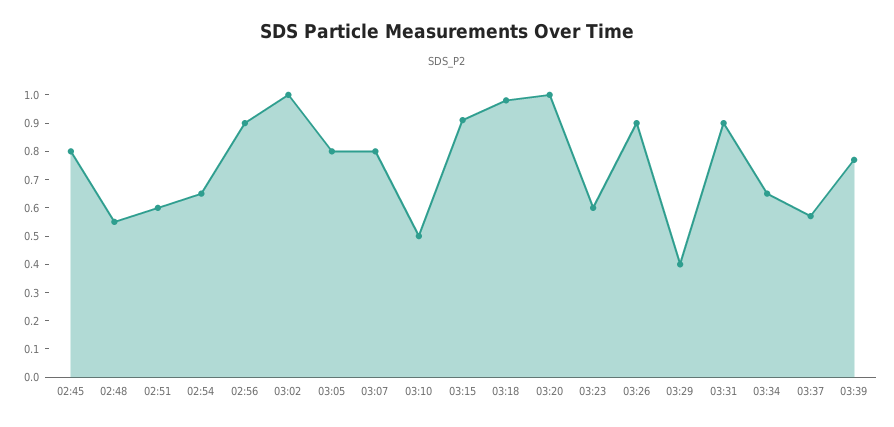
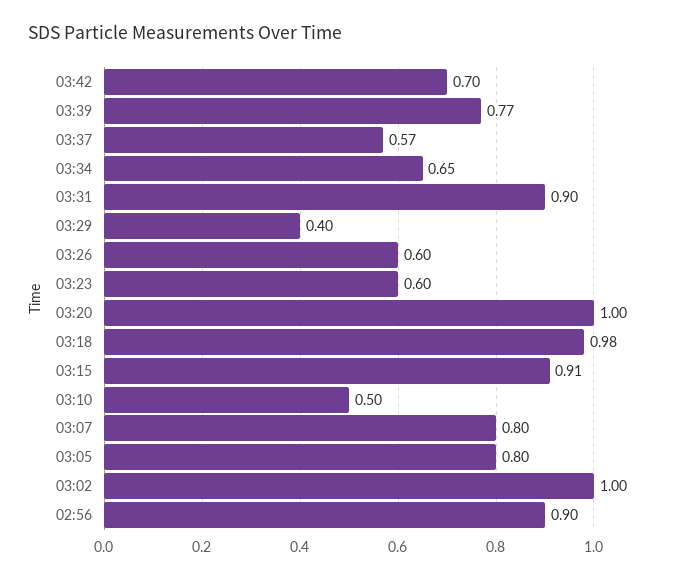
02:45: 0.8 -> none
02:48: 0.55 -> none
02:51: 0.6 -> none
02:54: 0.65 -> none
03:26: 0.9 -> 0.6
03:42: none -> 0.7

